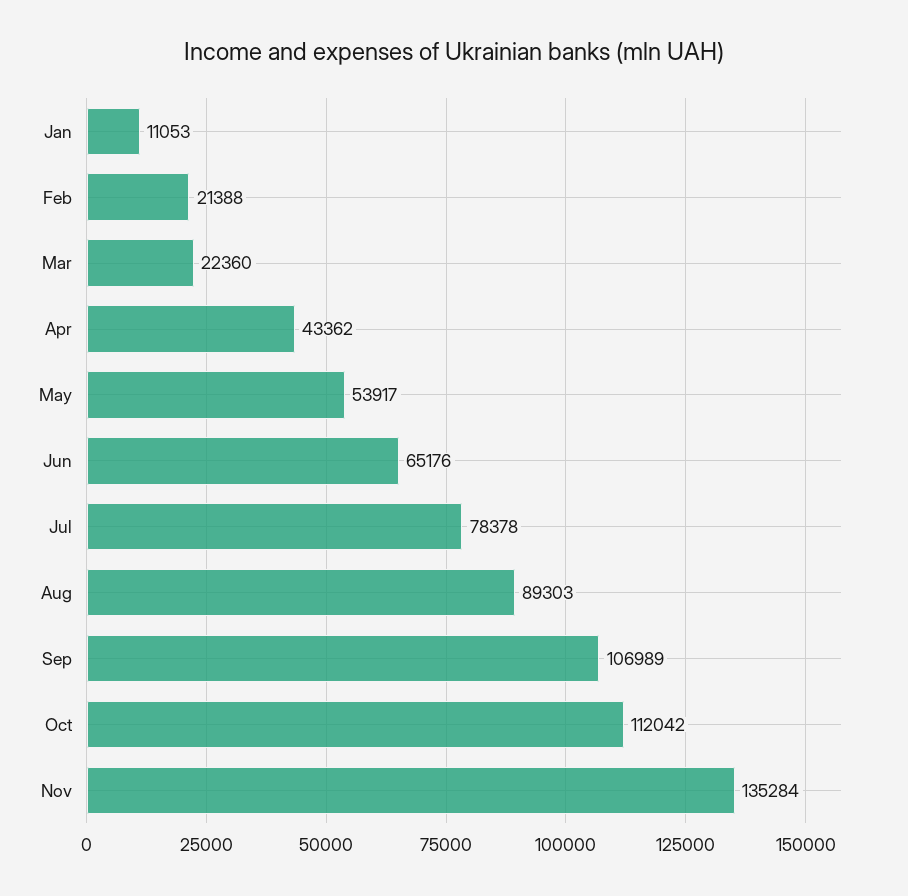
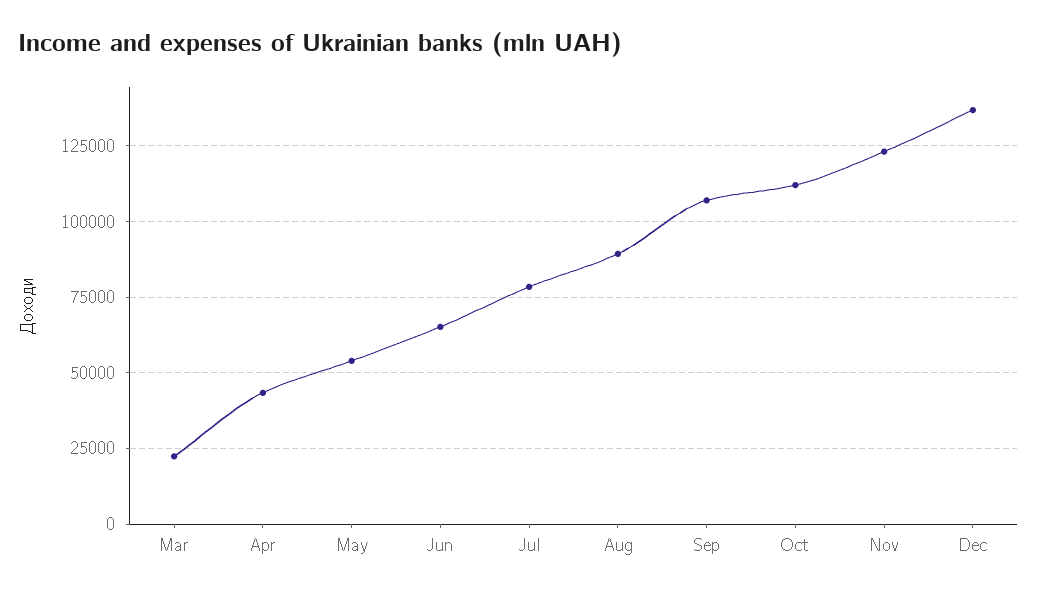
Jan: 11053 -> none
Feb: 21388 -> none
Nov: 135284 -> 122500
Dec: none -> 137500

